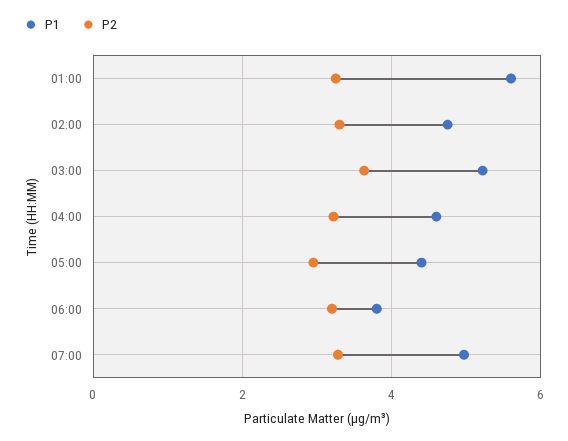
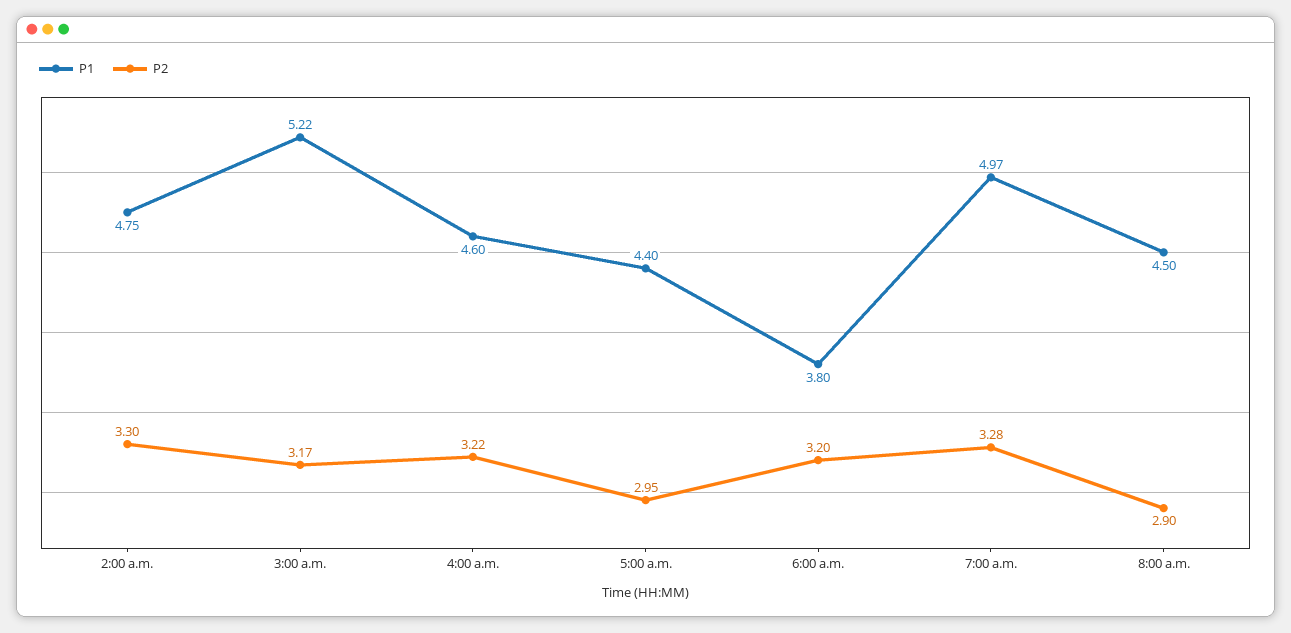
P1, 01:00: 5.6 -> none
P2, 01:00: 3.2 -> none
P2, 03:00: 3.6 -> 3.17
P1, 8:00 a.m.: none -> 4.5
P2, 8:00 a.m.: none -> 2.9

